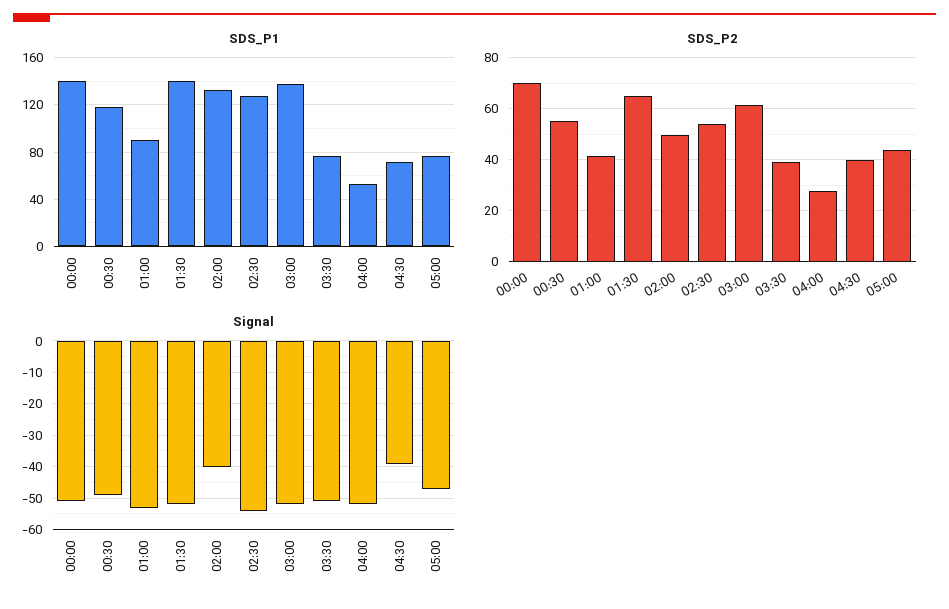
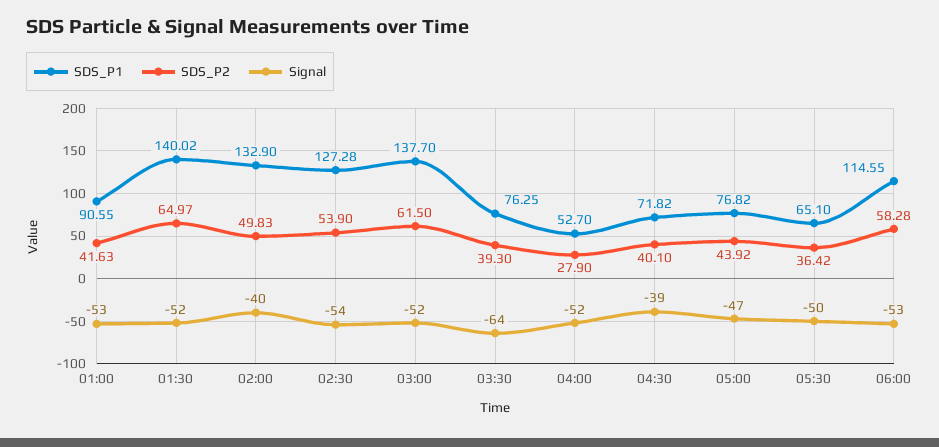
SDS_P1, 00:00: 140 -> none
SDS_P1, 00:30: 120 -> none
SDS_P2, 00:00: 70 -> none
SDS_P2, 00:30: 55 -> none
Signal, 00:00: -50 -> none
Signal, 00:30: -50 -> none
Signal, 03:30: -50 -> -64
SDS_P1, 05:30: none -> 65.1
SDS_P2, 05:30: none -> 36.42
Signal, 05:30: none -> -50
SDS_P1, 06:00: none -> 114.55
SDS_P2, 06:00: none -> 58.28
Signal, 06:00: none -> -53

